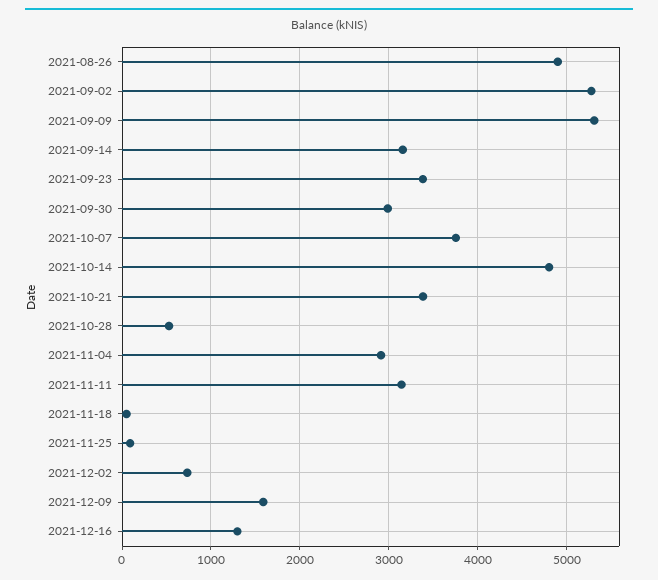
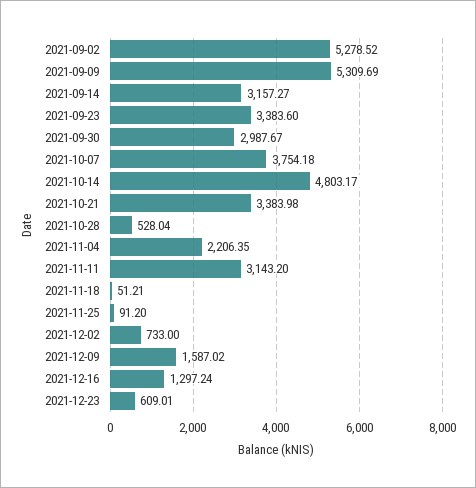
2021-08-26: 4900 -> none
2021-11-04: 2900 -> 2206.35
2021-12-23: none -> 609.01

